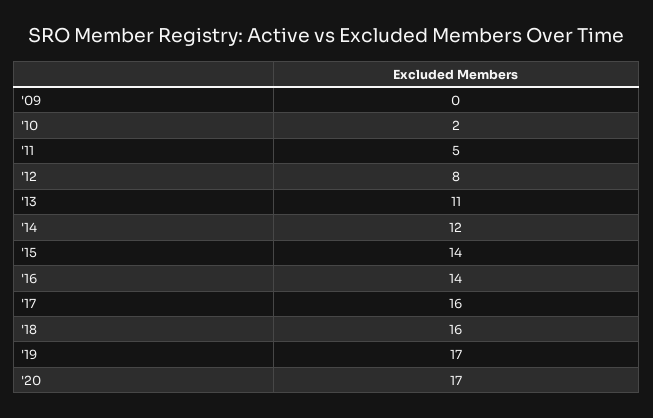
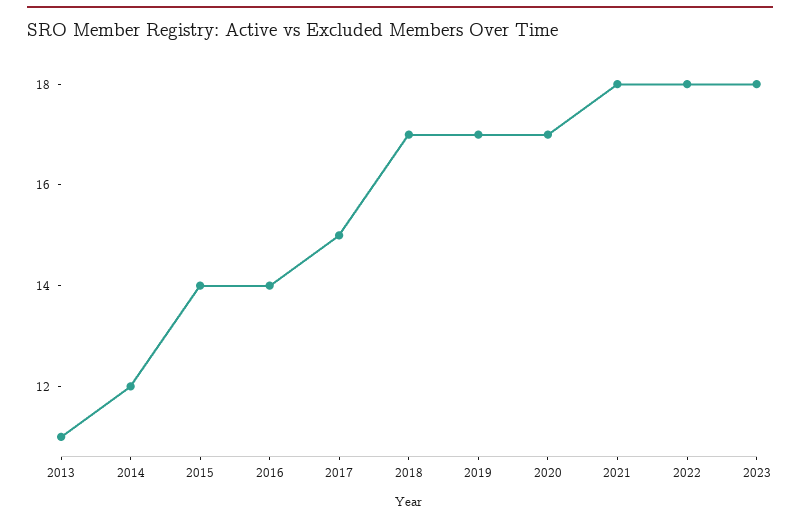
'09: 0 -> none
'10: 2 -> none
'11: 5 -> none
'12: 8 -> none
'17: 16 -> 15
'18: 16 -> 17
2021: none -> 18
2022: none -> 18
2023: none -> 18

